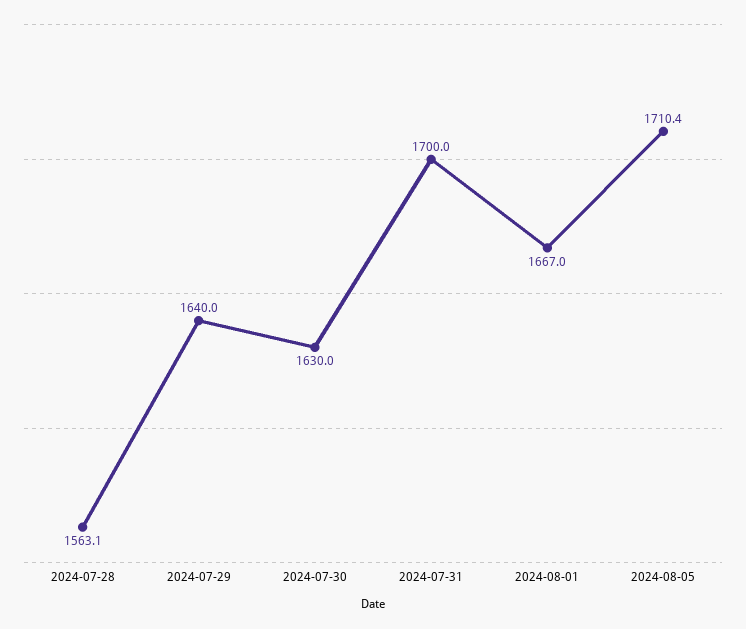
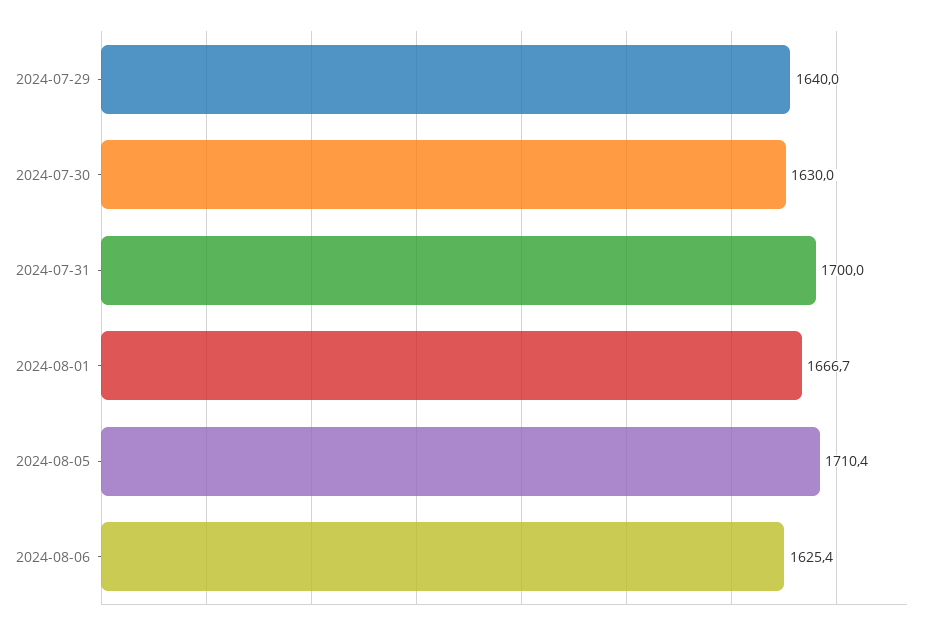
2024-07-28: 1563.1 -> none
2024-08-01: 1667 -> 1666.7
2024-08-06: none -> 1625.4

